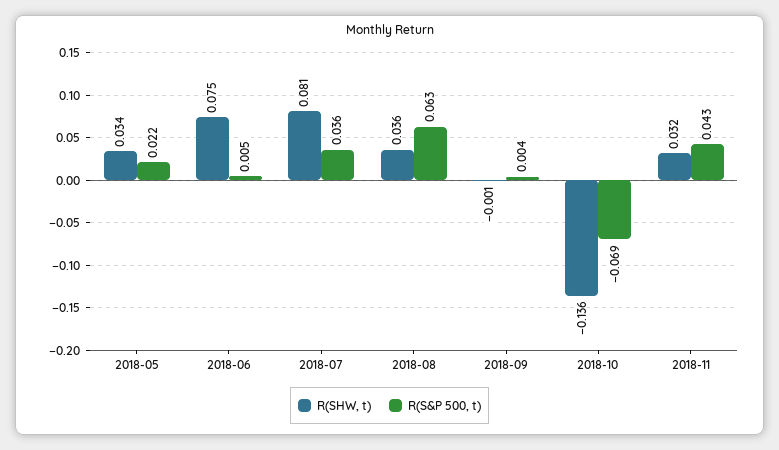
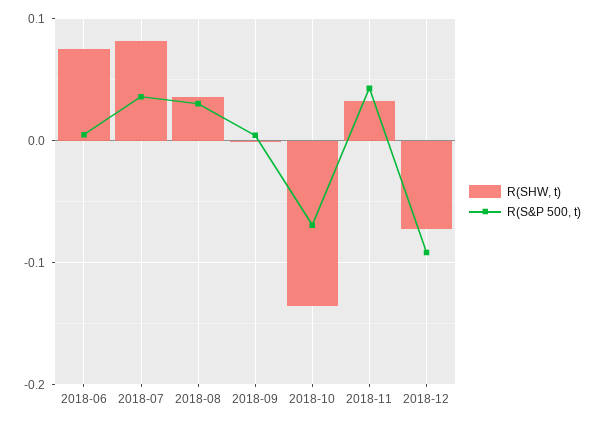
R(SHW, t), 2018-05: 0.034 -> none
R(S&P 500, t), 2018-05: 0.022 -> none
R(S&P 500, t), 2018-08: 0.063 -> 0.03
R(SHW, t), 2018-12: none -> -0.07
R(S&P 500, t), 2018-12: none -> -0.09

